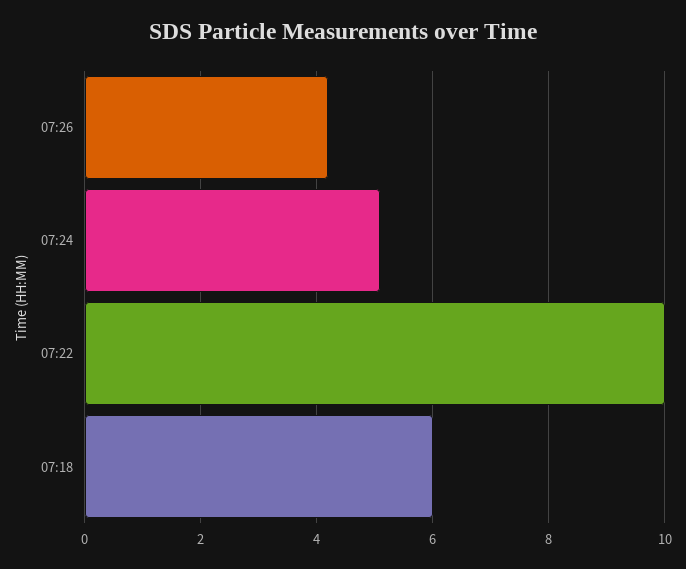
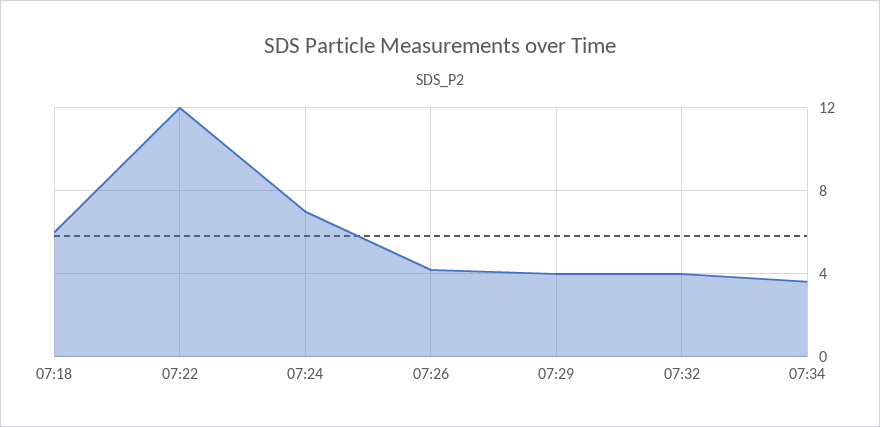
07:24: 5 -> 7
07:22: 10 -> 12
07:29: none -> 4
07:32: none -> 4
07:34: none -> 3.5

